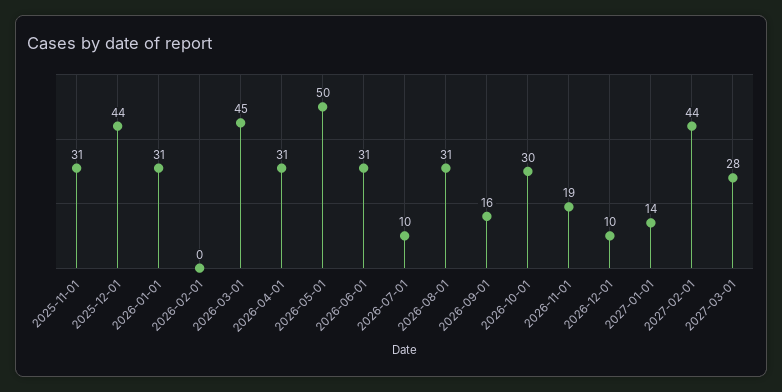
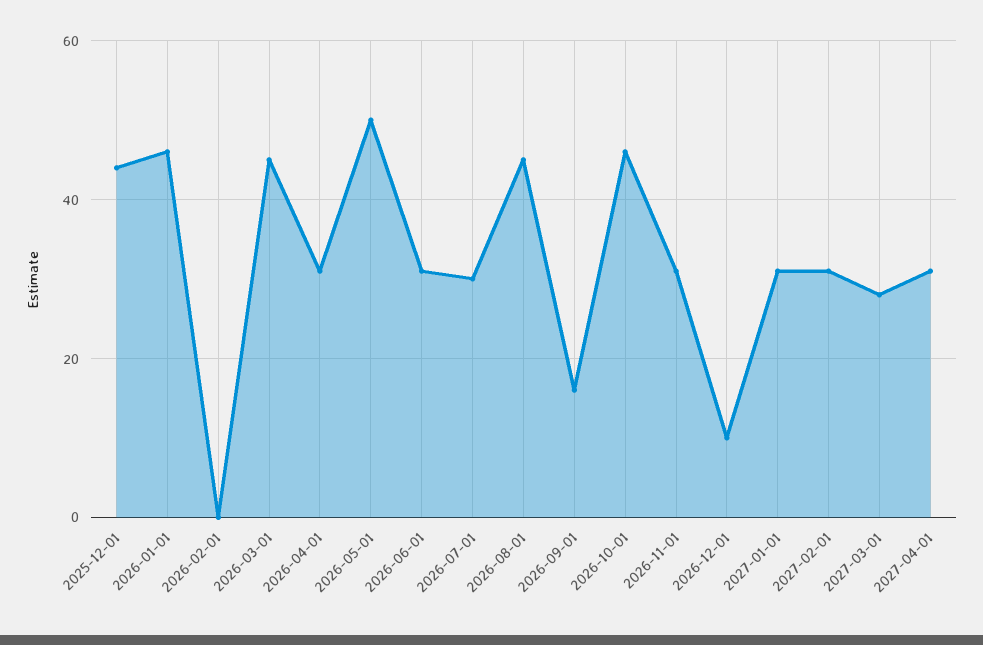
2025-11-01: 31 -> none
2026-01-01: 31 -> 45
2026-07-01: 10 -> 30
2026-08-01: 31 -> 45
2026-10-01: 30 -> 45
2026-11-01: 19 -> 30
2027-01-01: 14 -> 30
2027-02-01: 44 -> 30
2027-04-01: none -> 30

